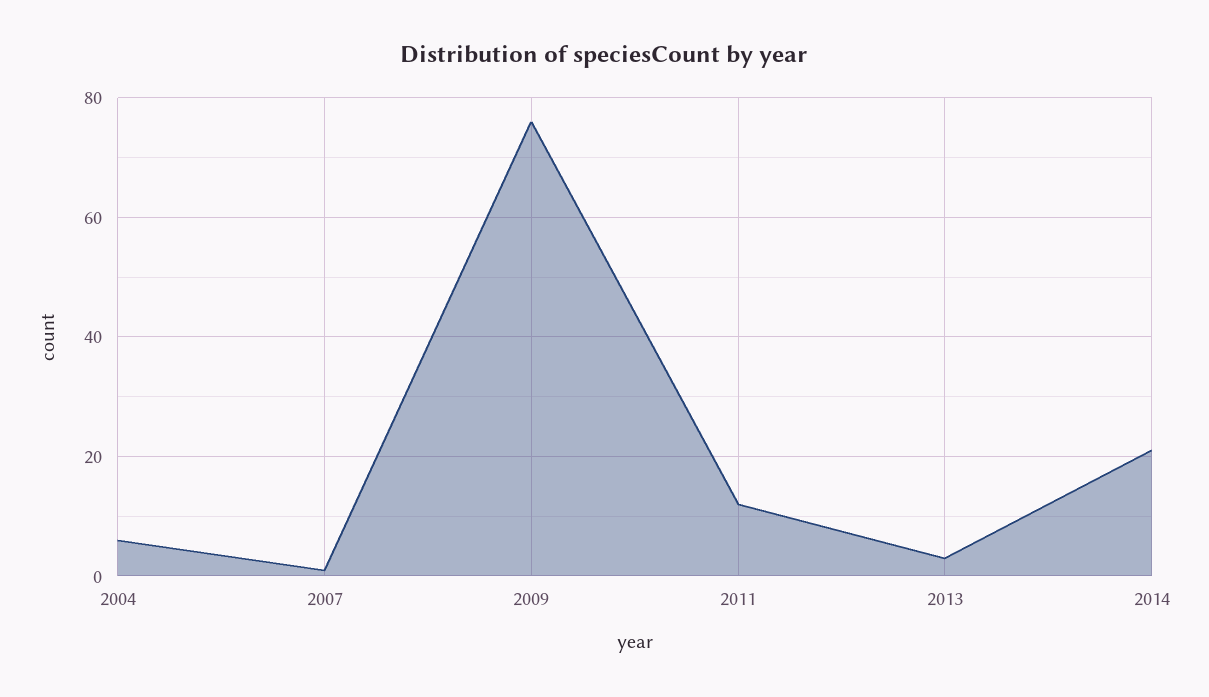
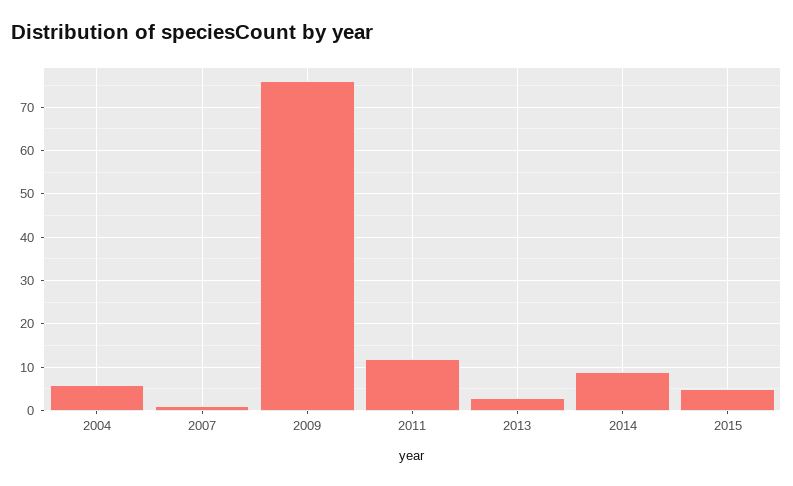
2014: 20 -> 10
2015: none -> 5

